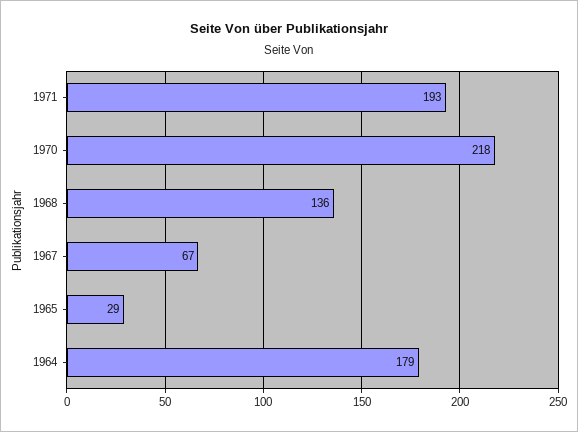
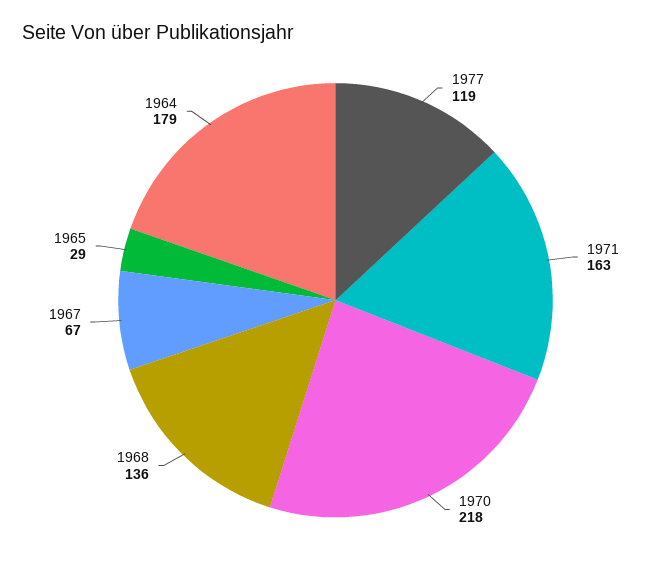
1971: 193 -> 163
1977: none -> 119

